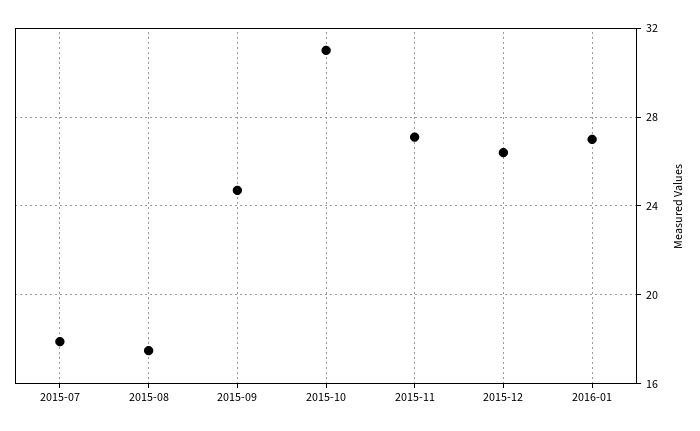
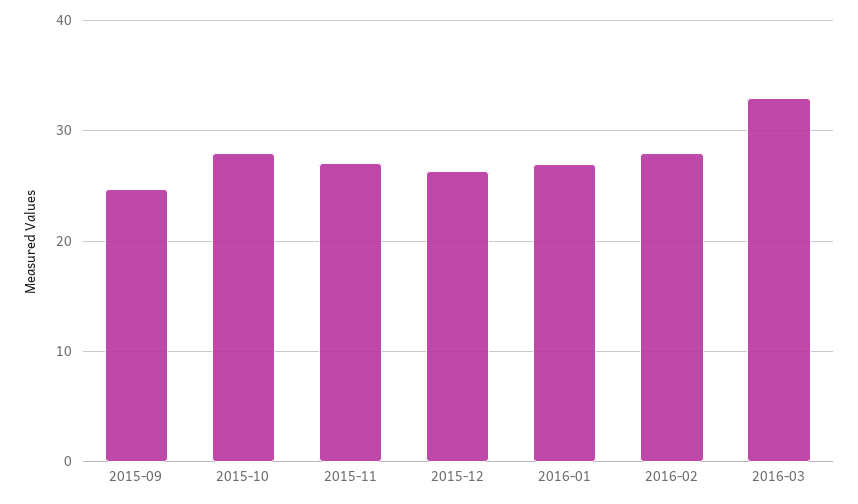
2015-07: 18 -> none
2015-08: 17.5 -> none
2015-10: 31 -> 28
2016-02: none -> 28
2016-03: none -> 33

